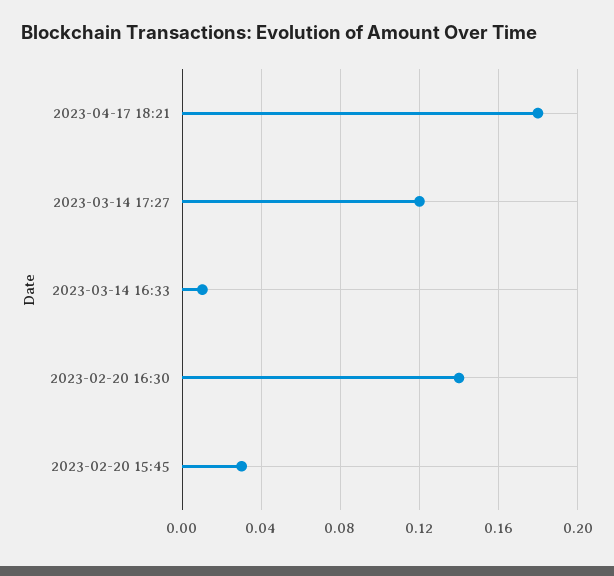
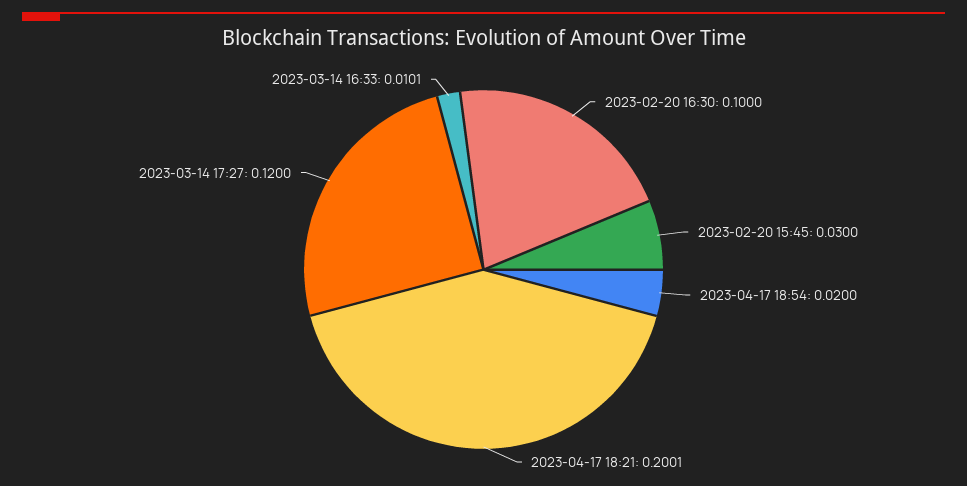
2023-04-17 18:21: 0.18 -> 0.2001
2023-02-20 16:30: 0.14 -> 0.1
2023-04-17 18:54: none -> 0.02

